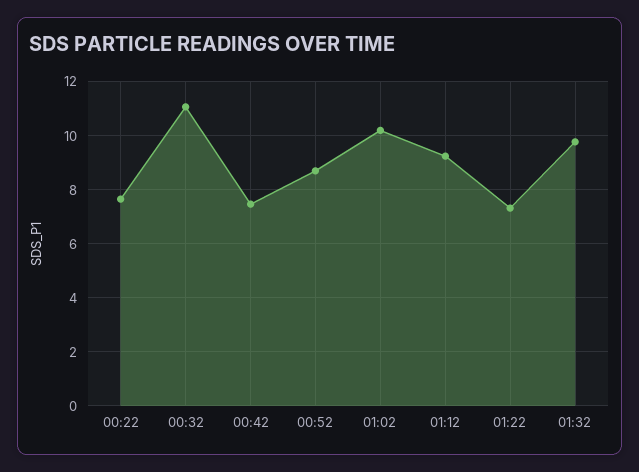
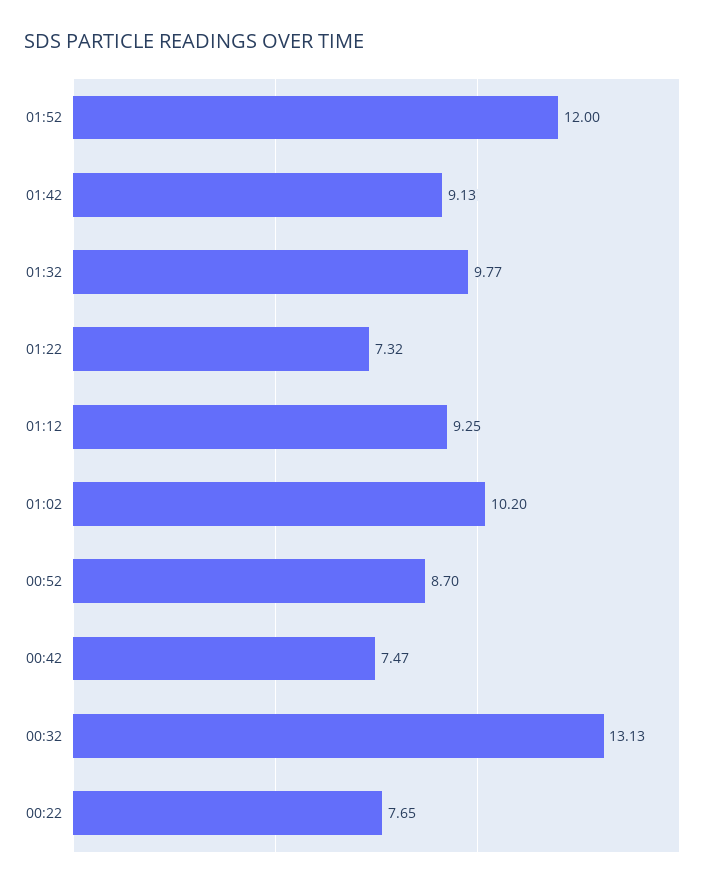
00:32: 11 -> 13.13
01:52: none -> 12
01:42: none -> 9.13

